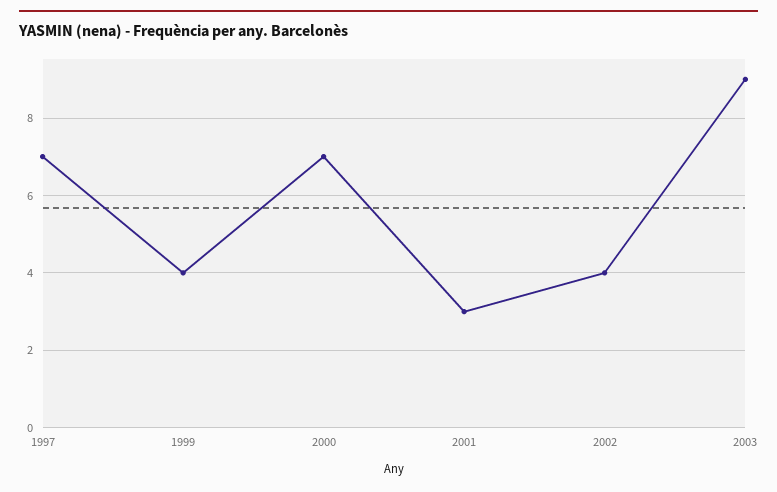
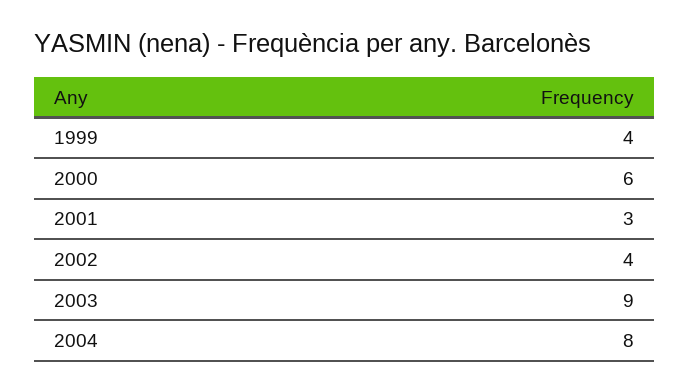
1997: 7 -> none
2000: 7 -> 6
2004: none -> 8

